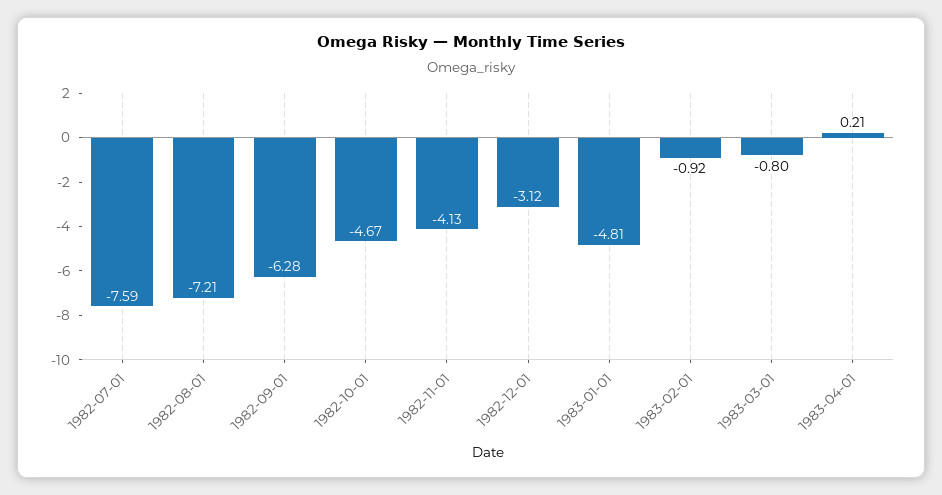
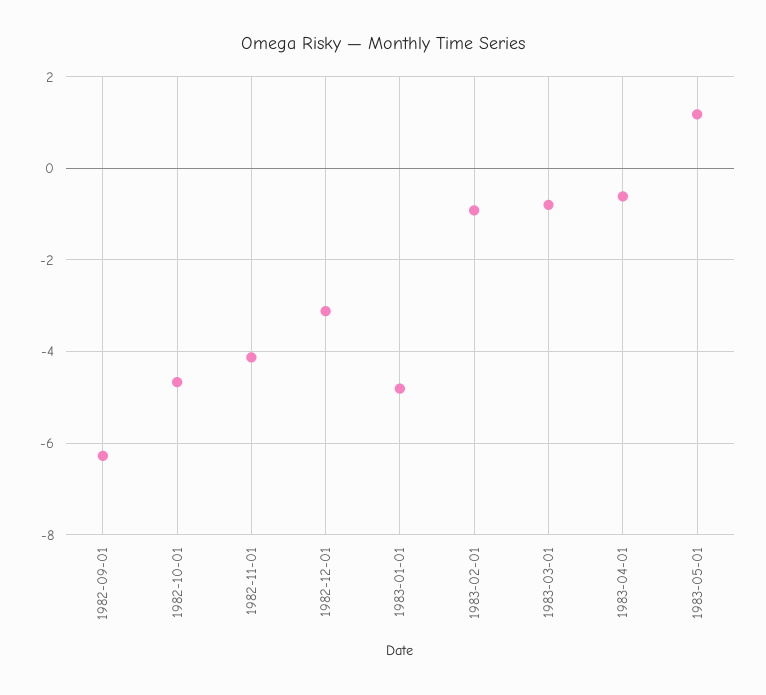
1982-07-01: -7.59 -> none
1982-08-01: -7.21 -> none
1983-04-01: 0.21 -> -0.6
1983-05-01: none -> 1.2

